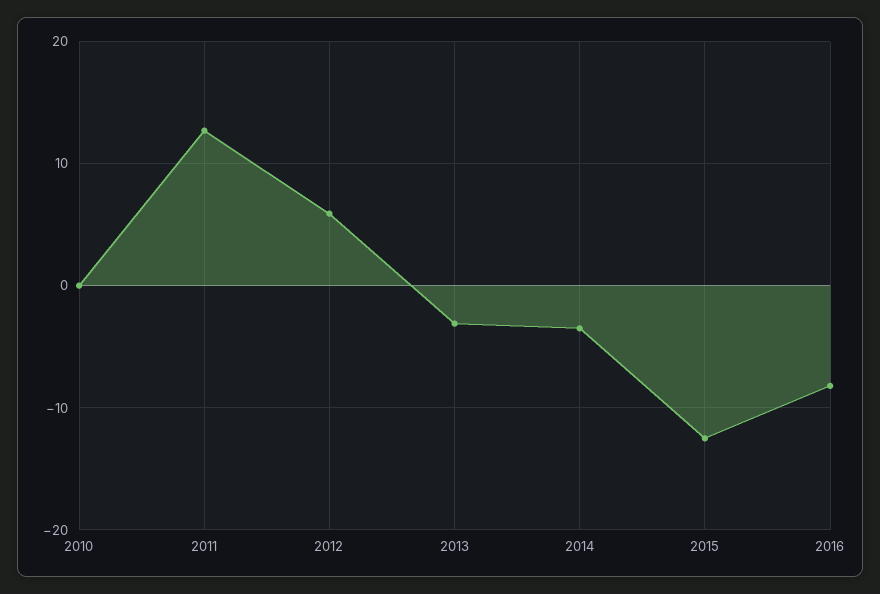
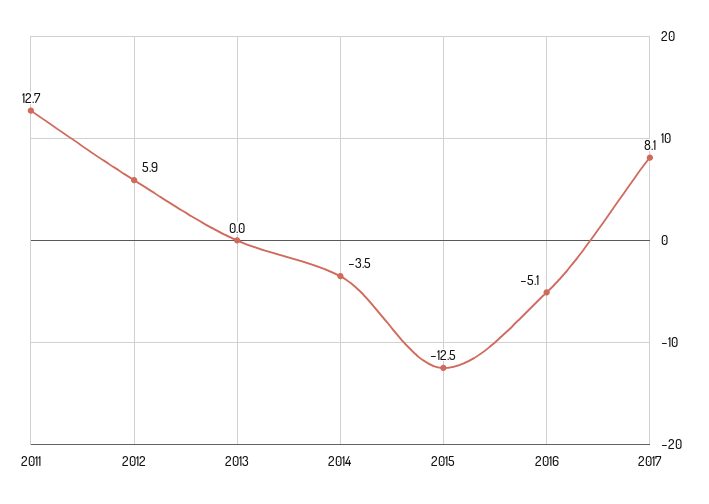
2010: 0 -> none
2013: -3 -> 0
2016: -8 -> -5.1
2017: none -> 8.1

